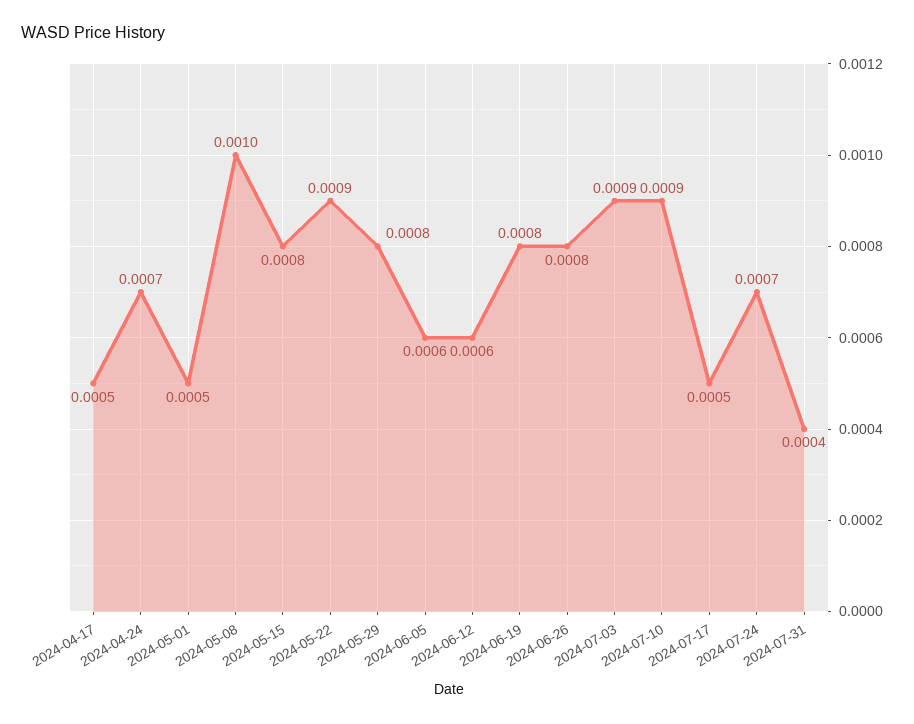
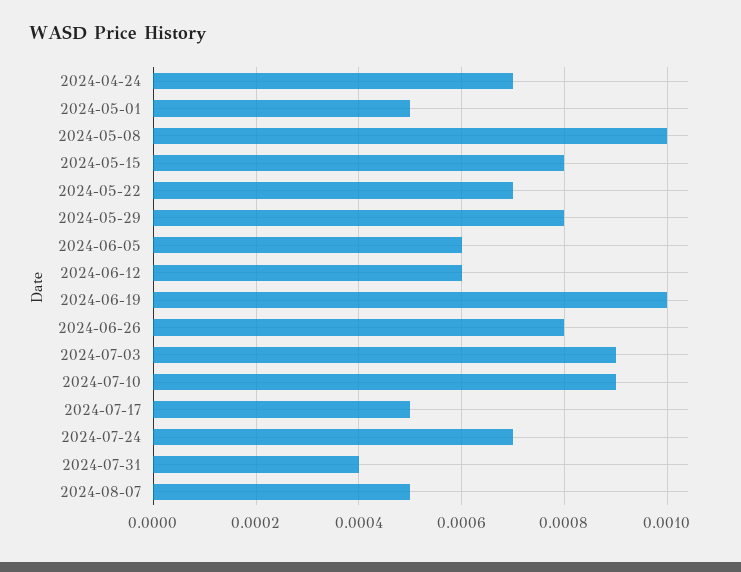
2024-04-17: 0.0005 -> none
2024-05-22: 0.0009 -> 0.0007
2024-06-19: 0.0008 -> 0.001
2024-08-07: none -> 0.0005

